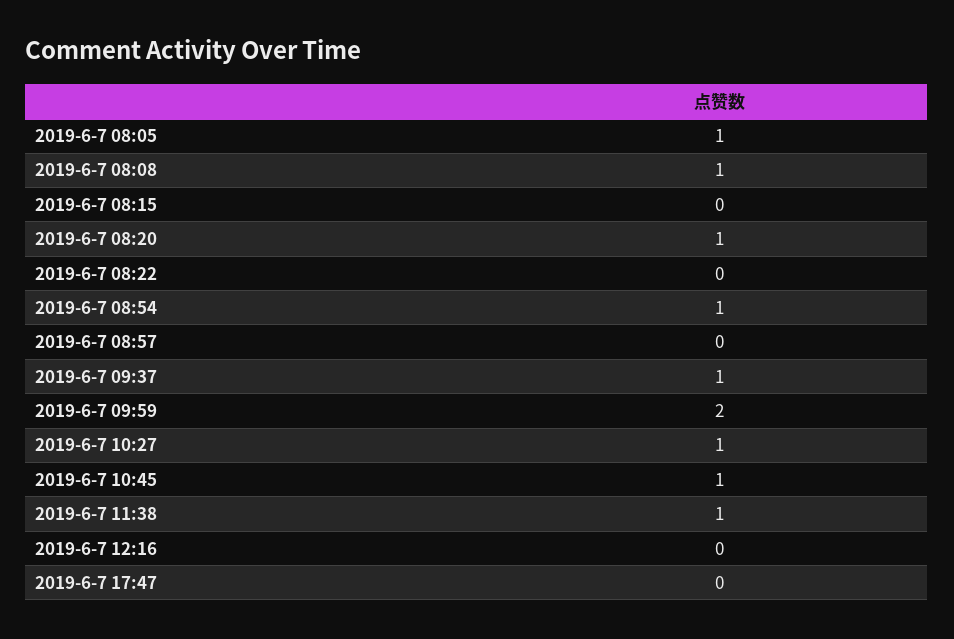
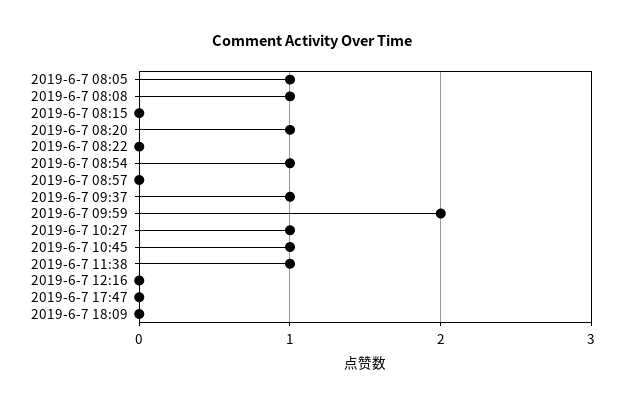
2019-6-7 18:09: none -> 0

